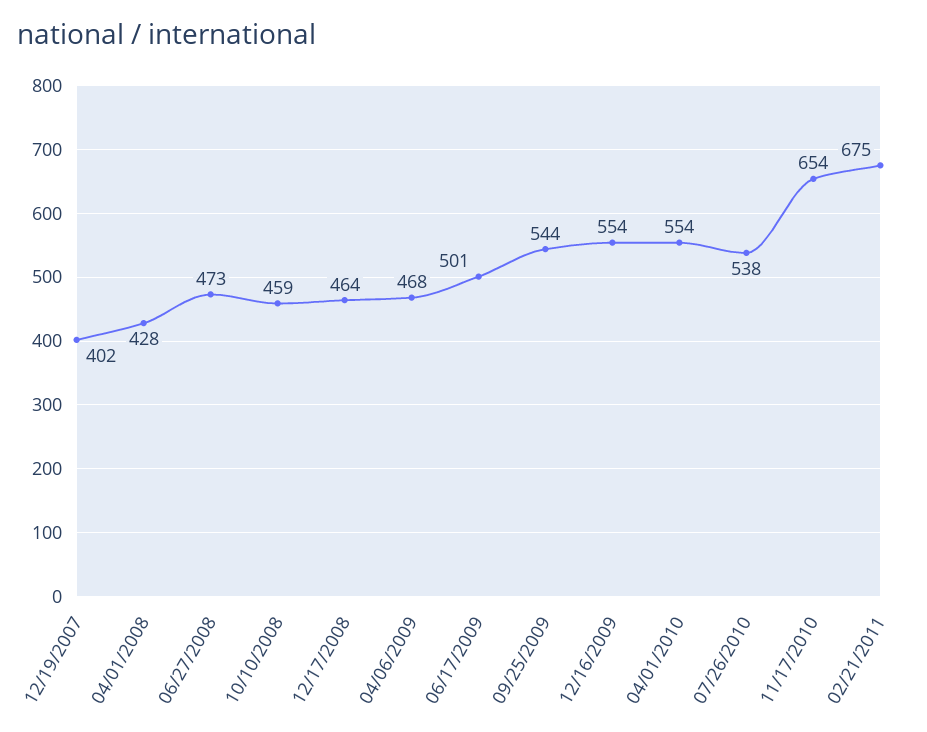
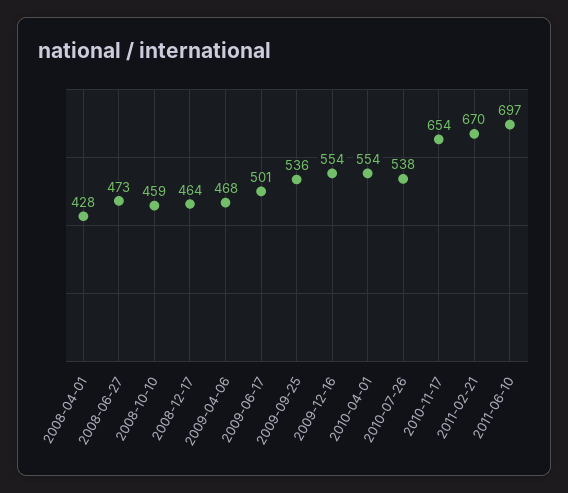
12/19/2007: 402 -> none
09/25/2009: 544 -> 536
02/21/2011: 675 -> 670
2011-06-10: none -> 697

